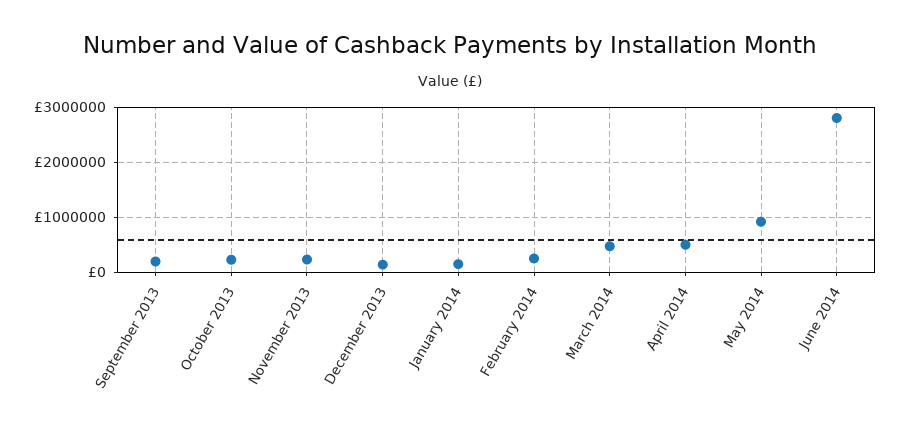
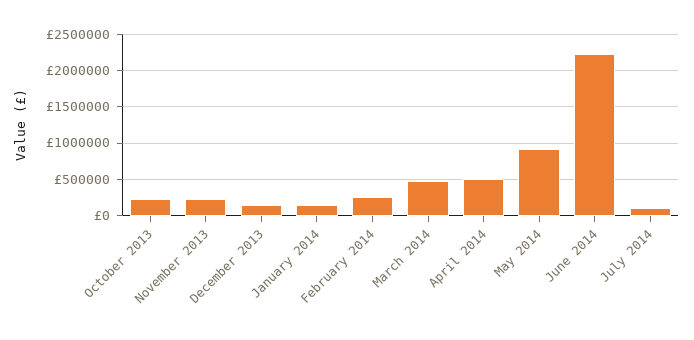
September 2013: 200000 -> none
June 2014: 2800000 -> 2200000
July 2014: none -> 100000

